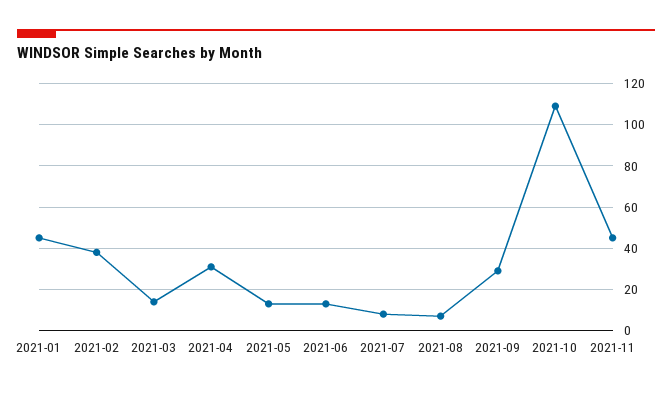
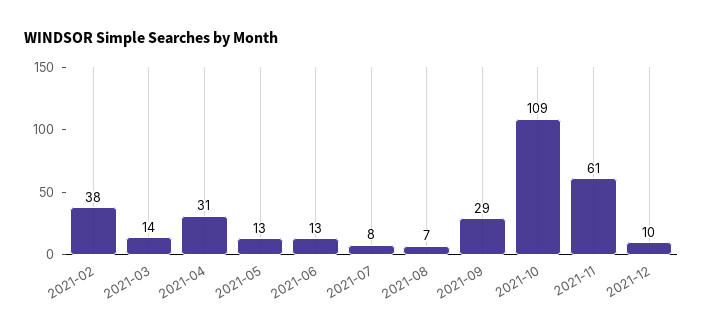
2021-01: 45 -> none
2021-11: 45 -> 61
2021-12: none -> 10

